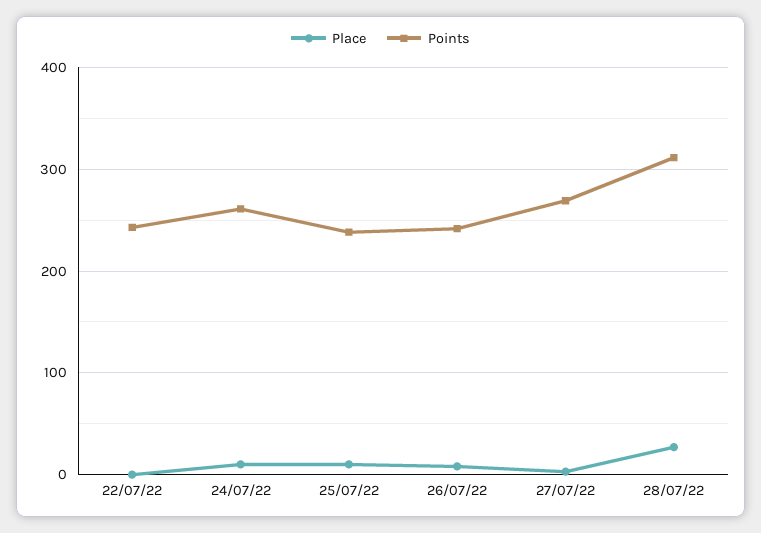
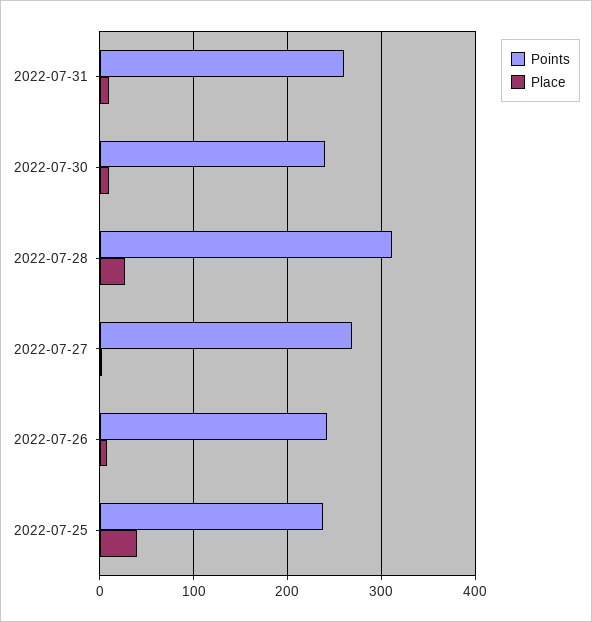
Place, 22/07/22: 0 -> none
Points, 22/07/22: 240 -> none
Place, 24/07/22: 10 -> none
Points, 24/07/22: 260 -> none
Place, 25/07/22: 10 -> 40
Points, 2022-07-31: none -> 260
Place, 2022-07-31: none -> 10
Points, 2022-07-30: none -> 240
Place, 2022-07-30: none -> 10

